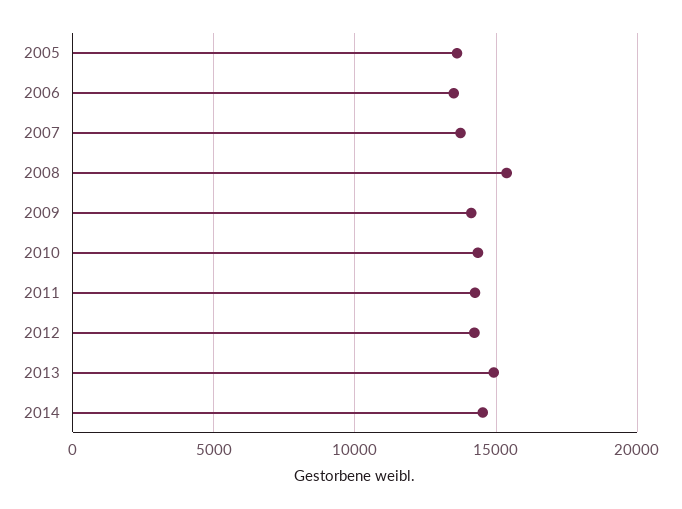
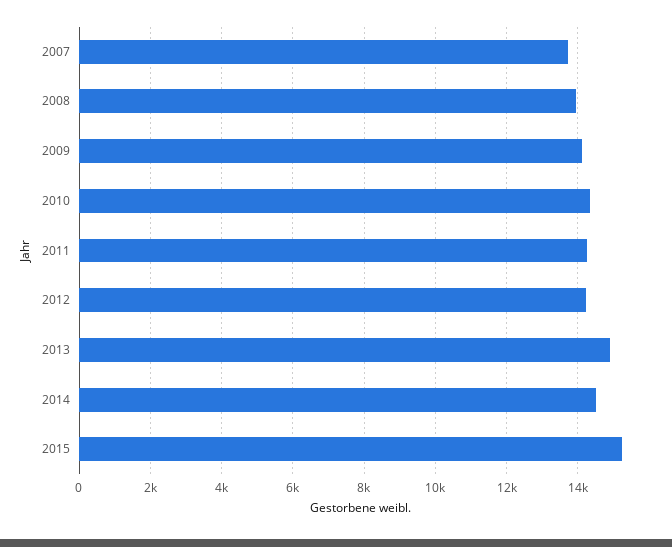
2005: 13500 -> none
2006: 13500 -> none
2008: 15500 -> 14000
2015: none -> 15200

